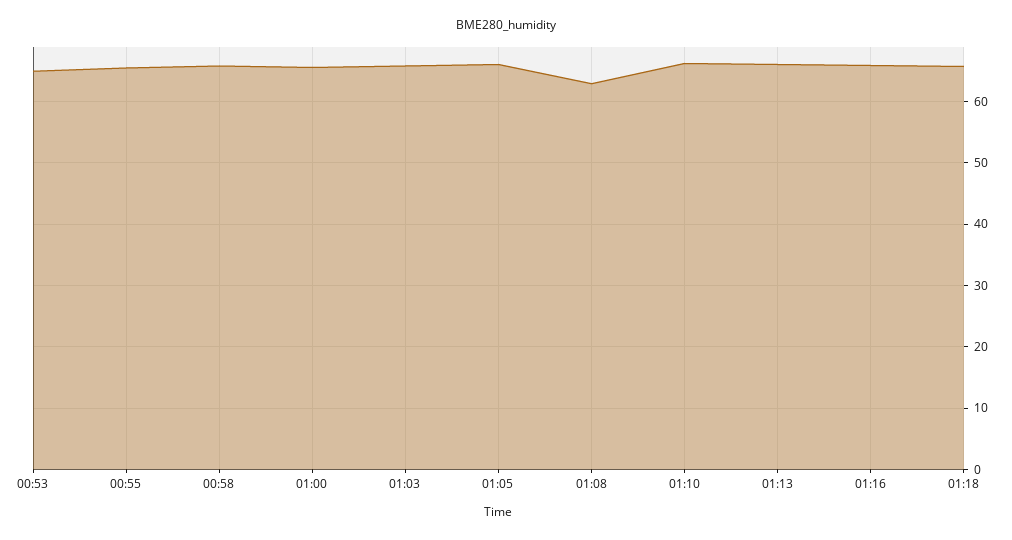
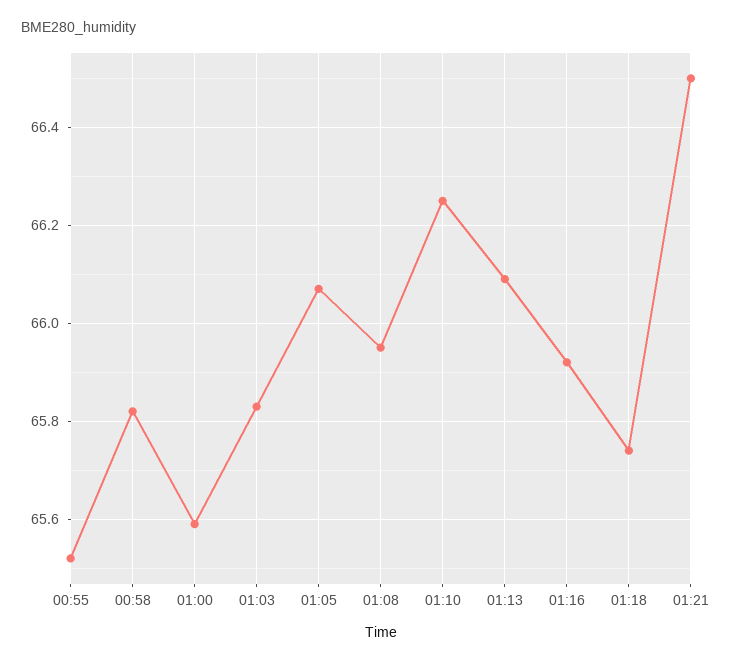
00:53: 65 -> none
01:08: 63 -> 65.95
01:21: none -> 66.5

